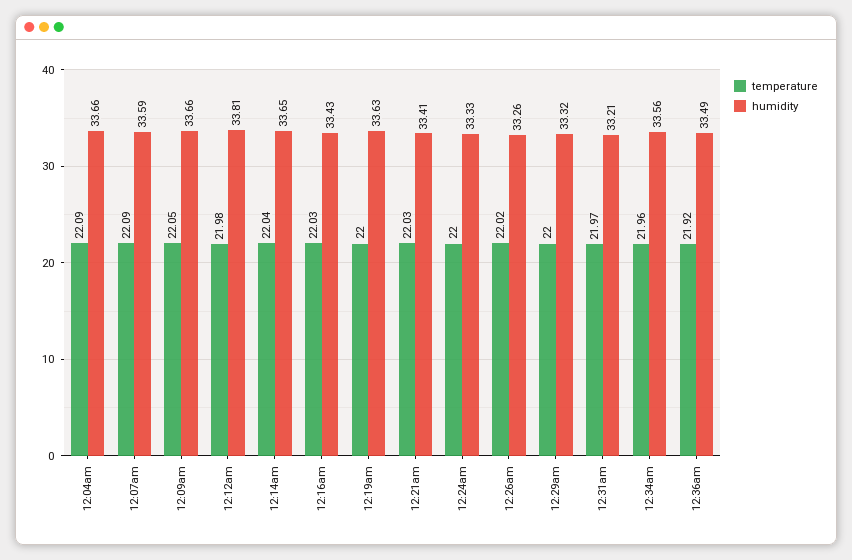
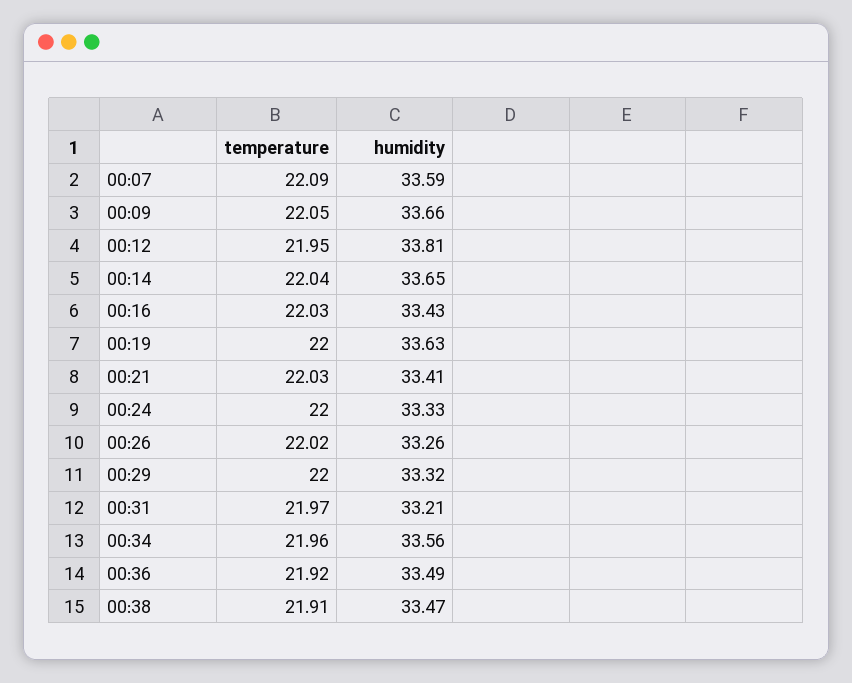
temperature, 12:04am: 22.09 -> none
humidity, 12:04am: 33.66 -> none
temperature, 12:12am: 21.98 -> 21.95
temperature, 00:38: none -> 21.91
humidity, 00:38: none -> 33.47

